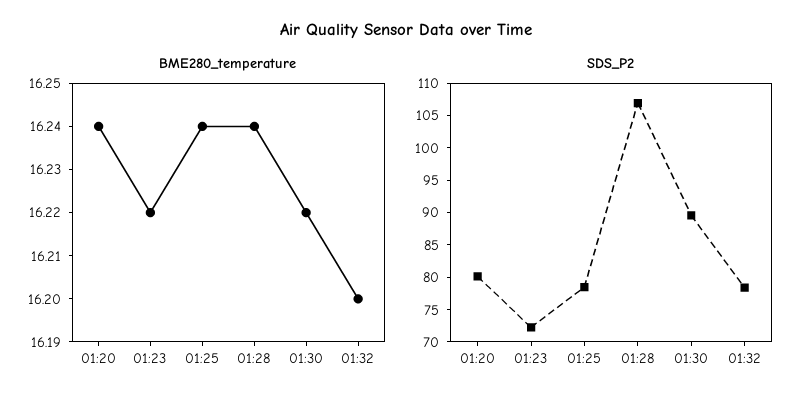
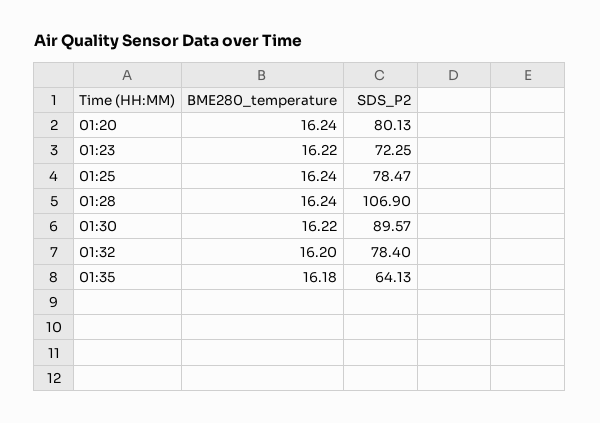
BME280_temperature, 01:35: none -> 16.18
SDS_P2, 01:35: none -> 64.13

